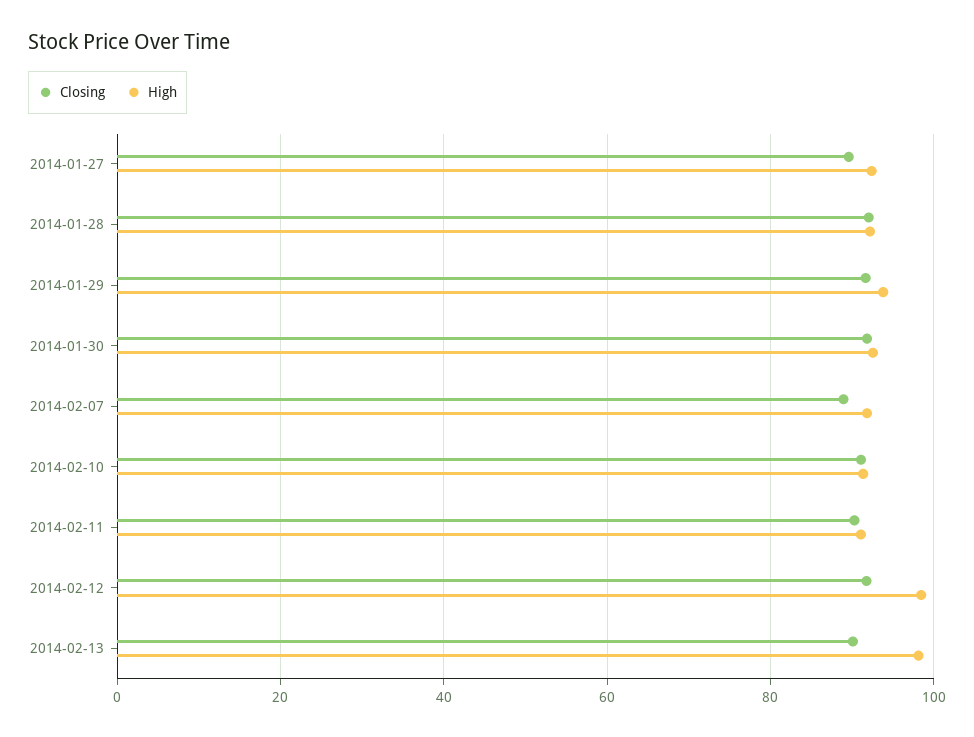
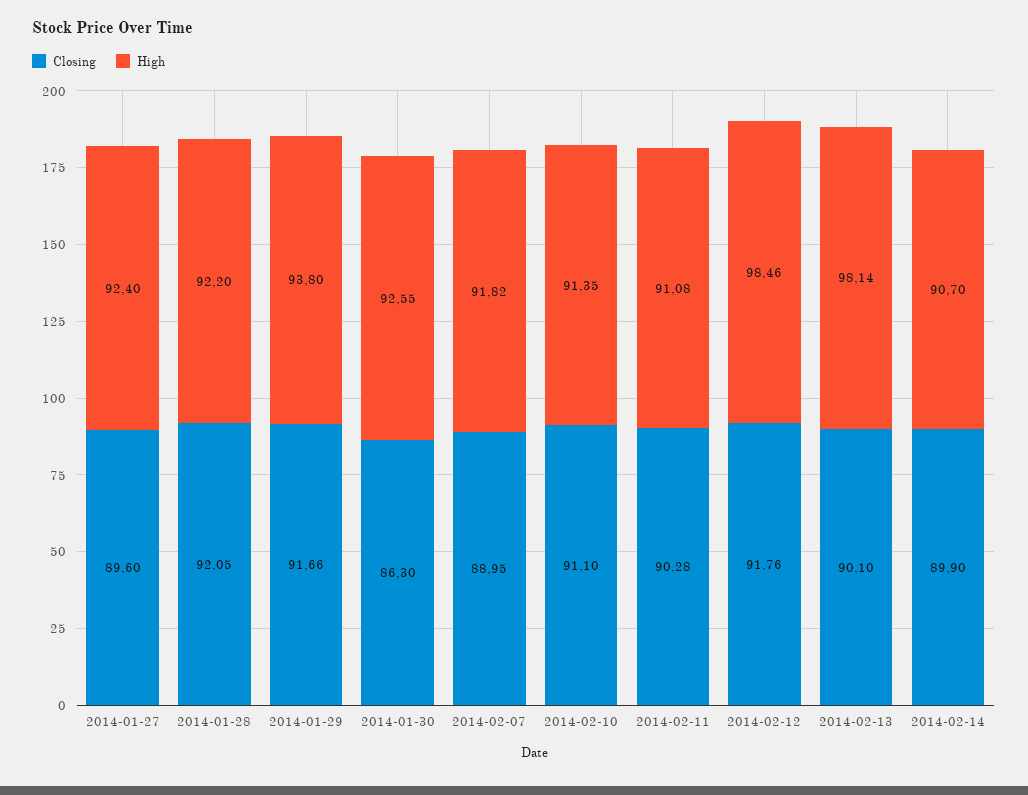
Closing, 2014-01-30: 92 -> 86.3
Closing, 2014-02-14: none -> 89.9
High, 2014-02-14: none -> 90.7

